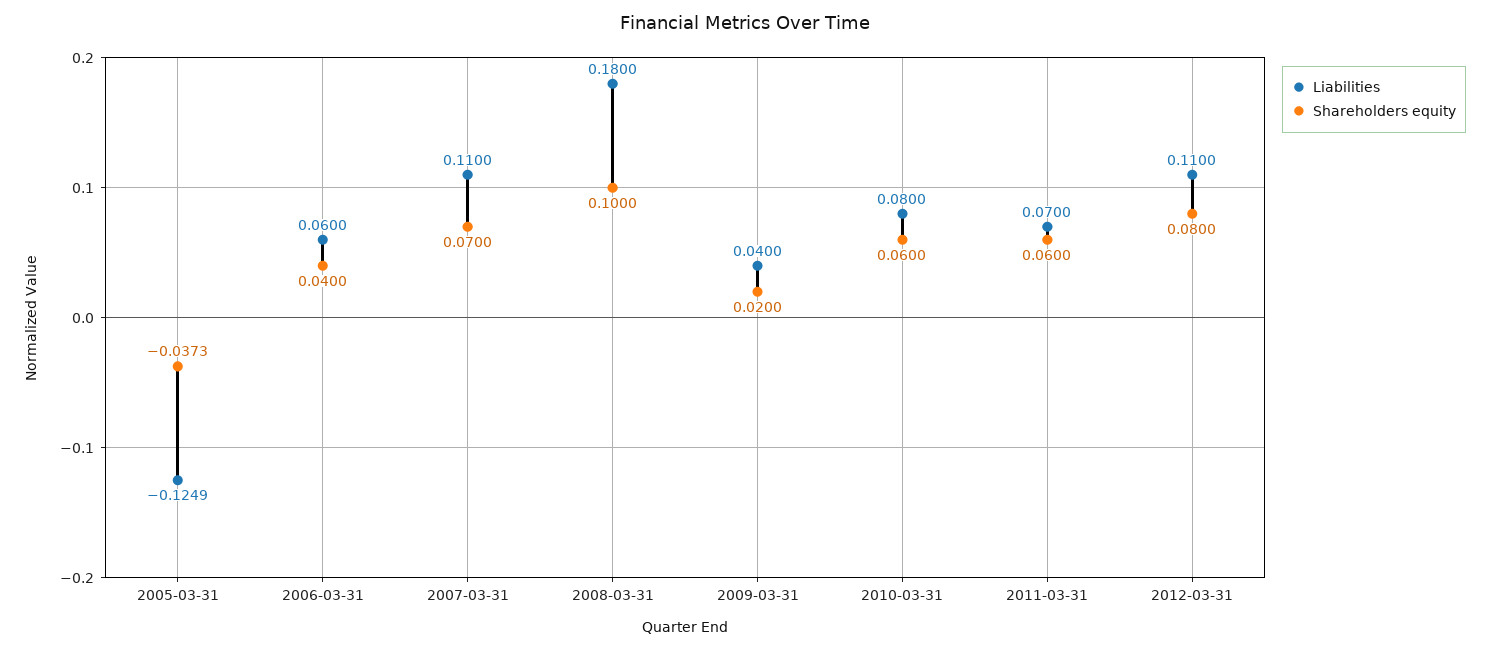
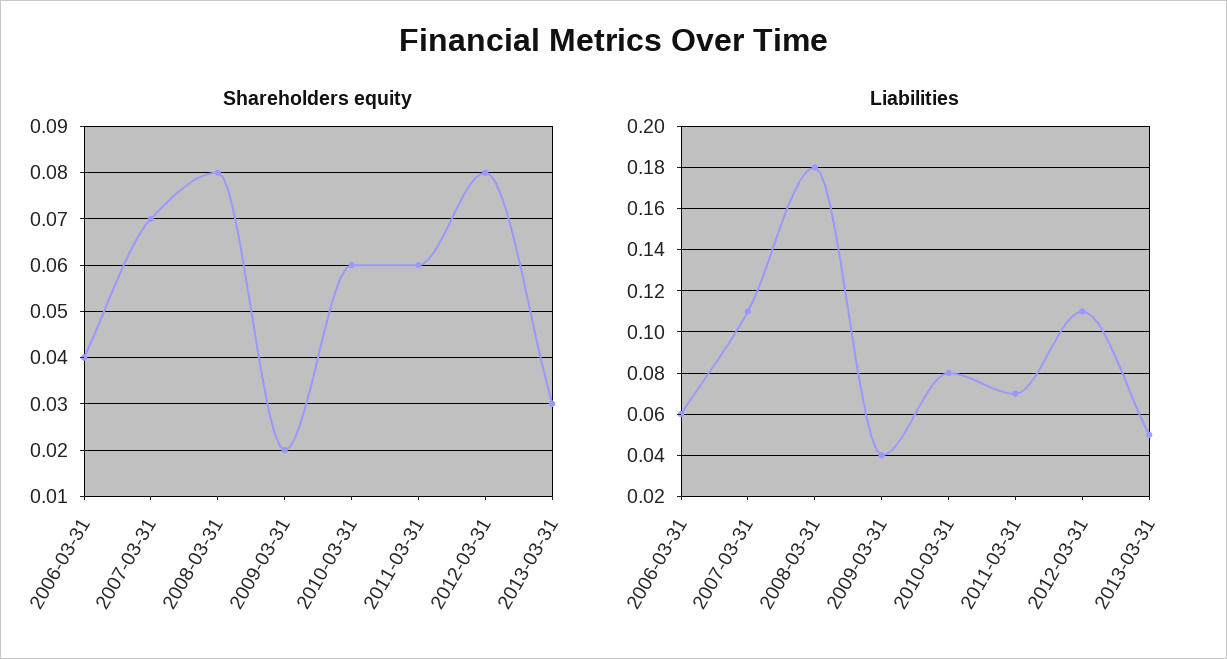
Liabilities, 2005-03-31: -0.1249 -> none
Shareholders equity, 2005-03-31: -0.0373 -> none
Shareholders equity, 2008-03-31: 0.1 -> 0.08
Shareholders equity, 2013-03-31: none -> 0.03
Liabilities, 2013-03-31: none -> 0.05

